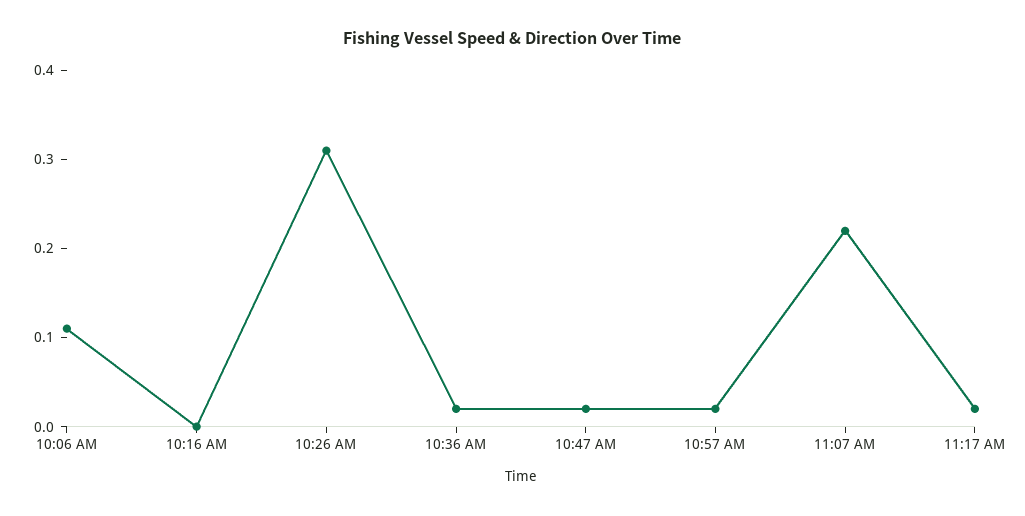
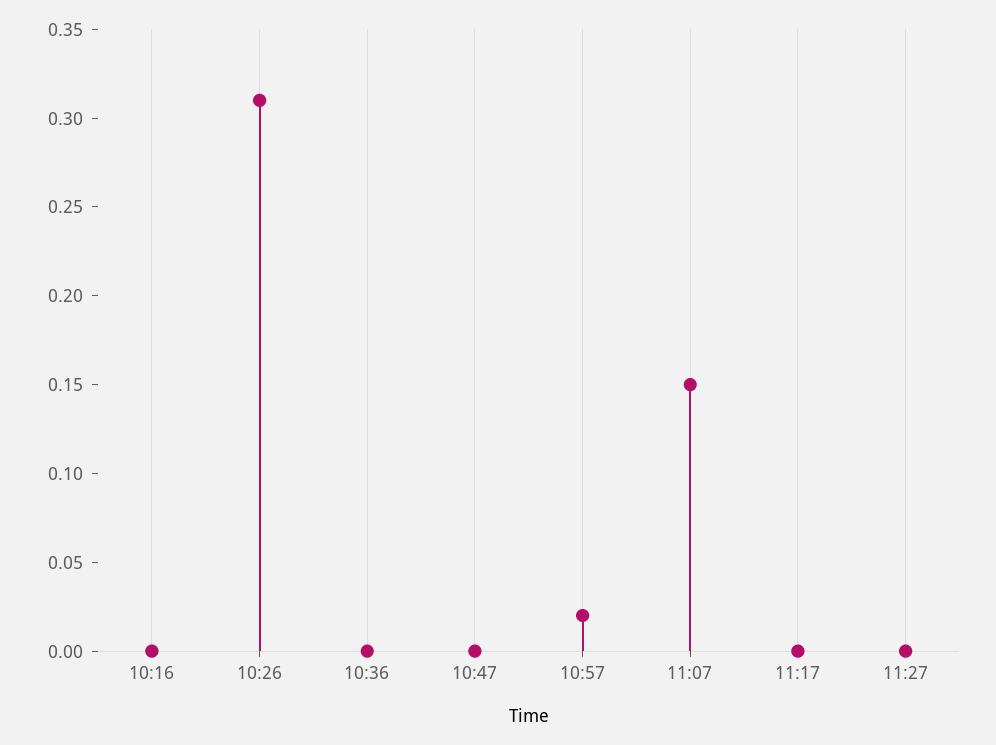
10:06 AM: 0.11 -> none
10:36 AM: 0.02 -> 0
10:47 AM: 0.02 -> 0
11:07 AM: 0.22 -> 0.15
11:17 AM: 0.02 -> 0
11:27: none -> 0

